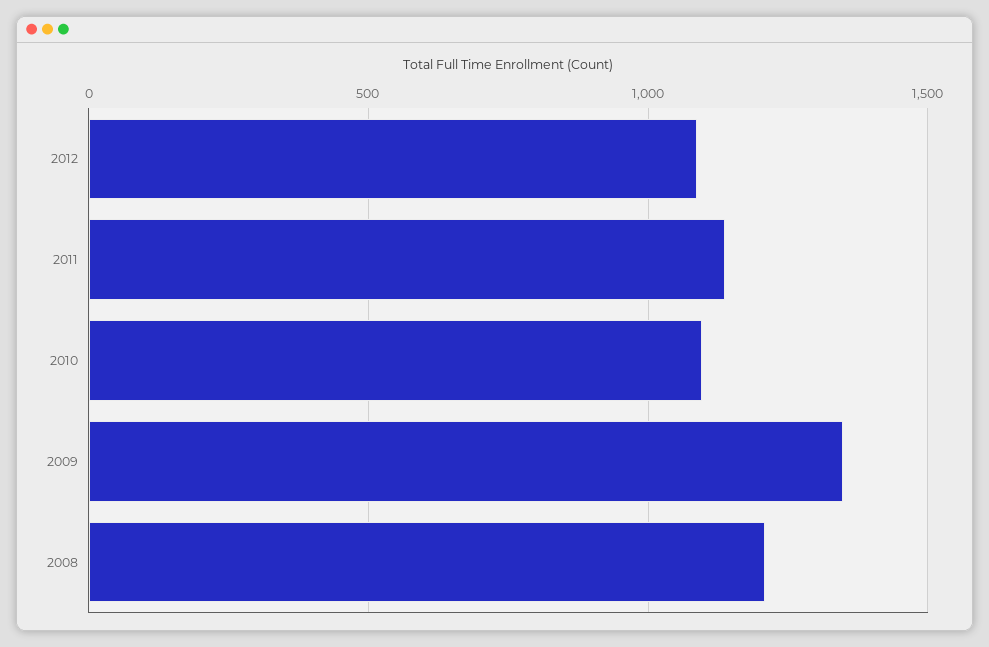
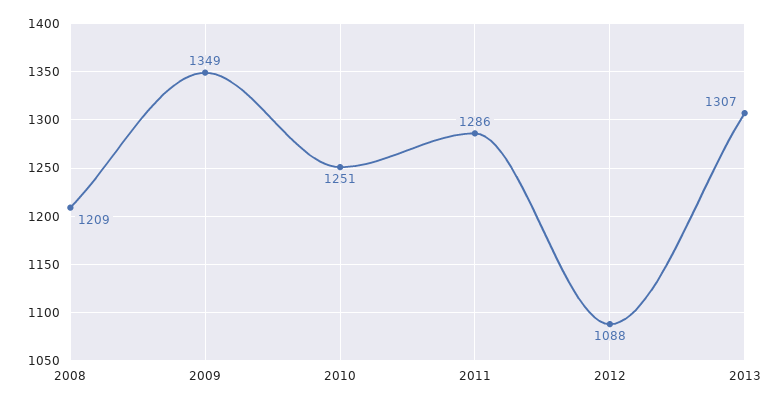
2011: 1150 -> 1286
2010: 1100 -> 1251
2013: none -> 1307

